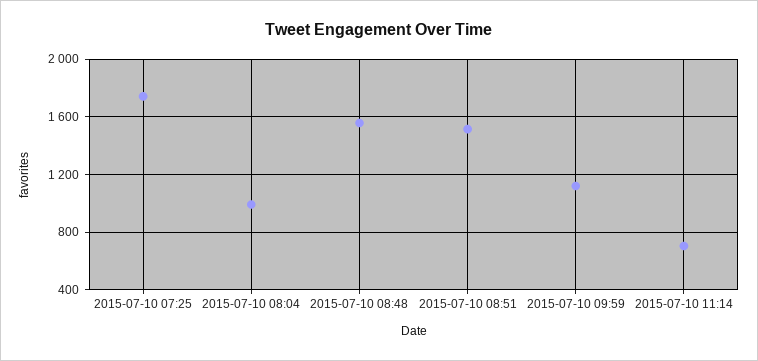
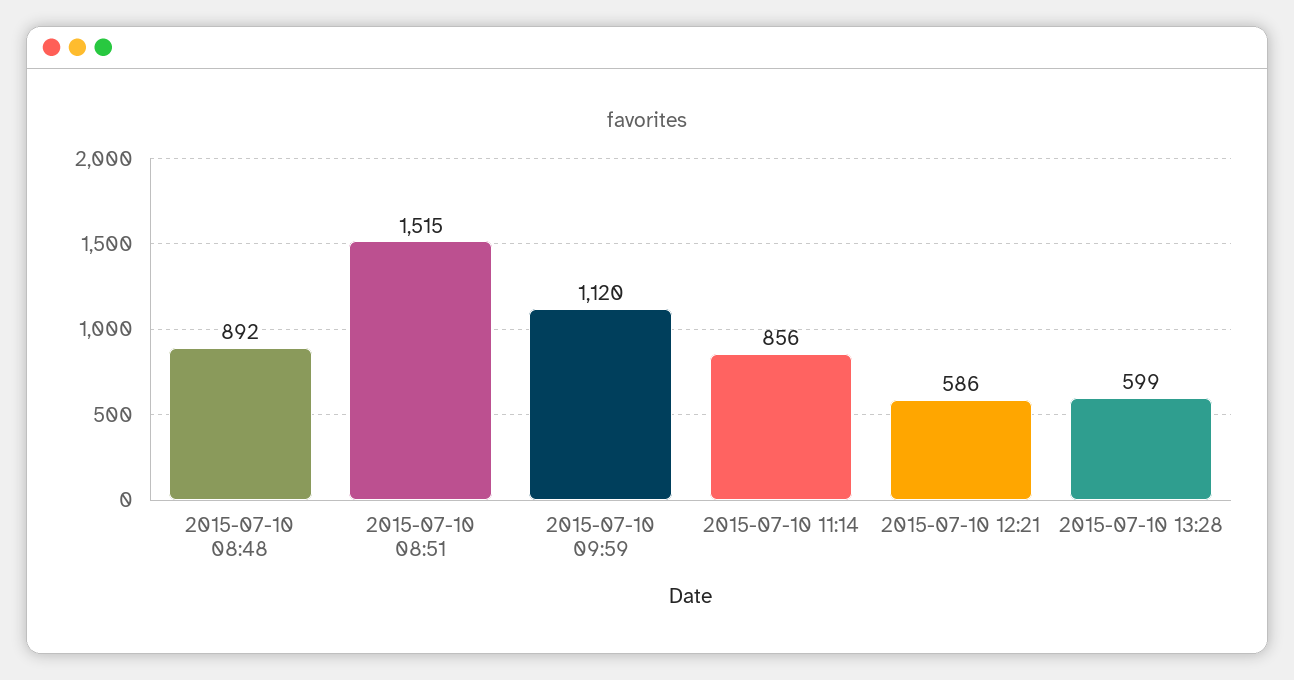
2015-07-10 07:25: 1750 -> none
2015-07-10 08:04: 1000 -> none
2015-07-10 08:48: 1550 -> 892
2015-07-10 11:14: 700 -> 856
2015-07-10 12:21: none -> 586
2015-07-10 13:28: none -> 599

